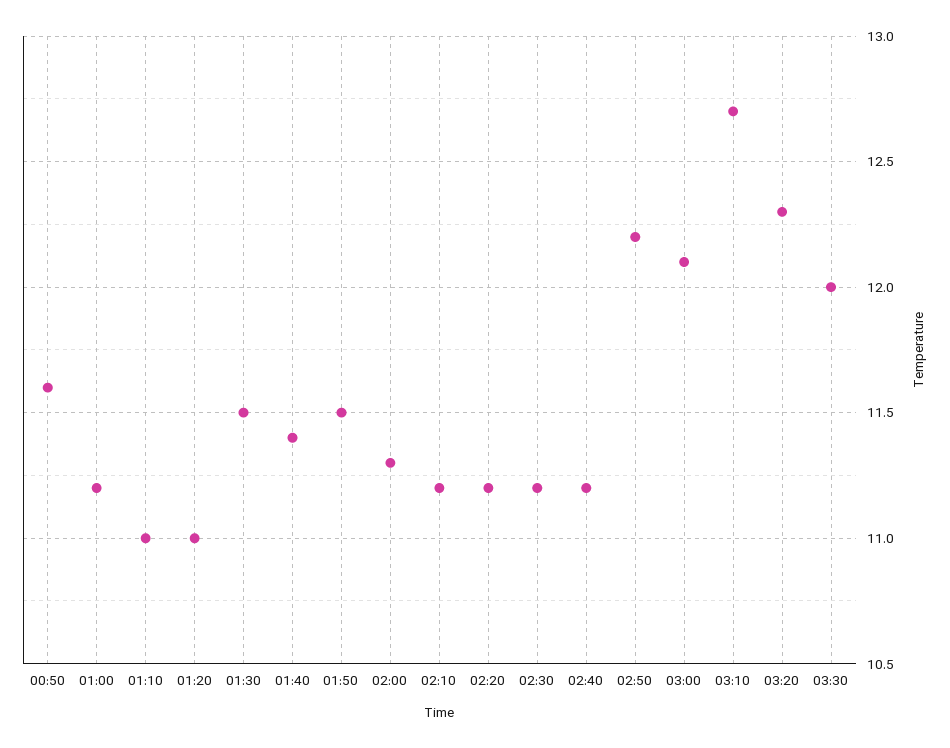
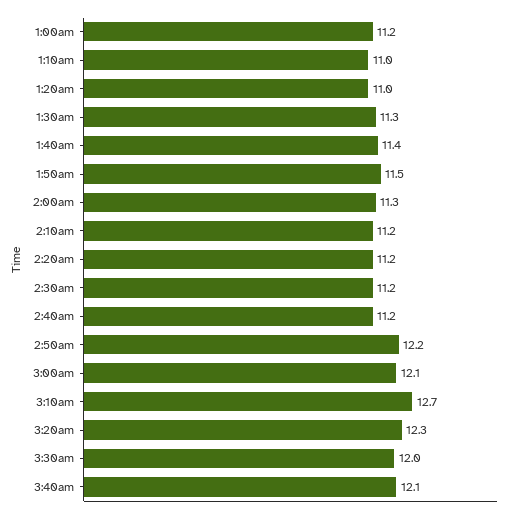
00:50: 11.6 -> none
01:30: 11.5 -> 11.3
3:40am: none -> 12.1

